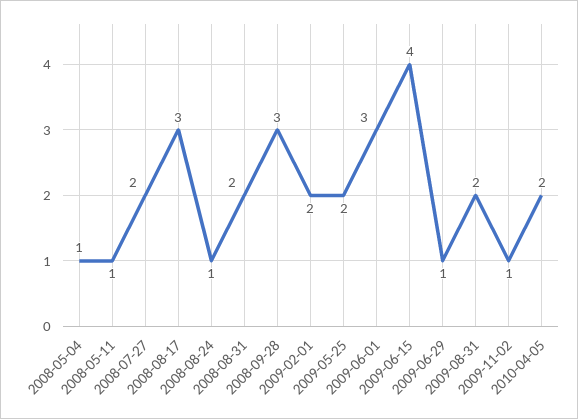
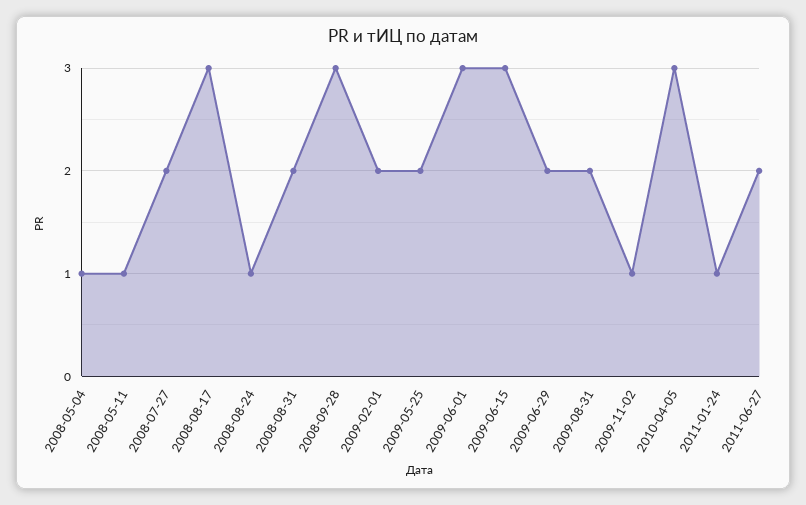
2009-06-15: 4 -> 3
2009-06-29: 1 -> 2
2010-04-05: 2 -> 3
2011-01-24: none -> 1
2011-06-27: none -> 2

